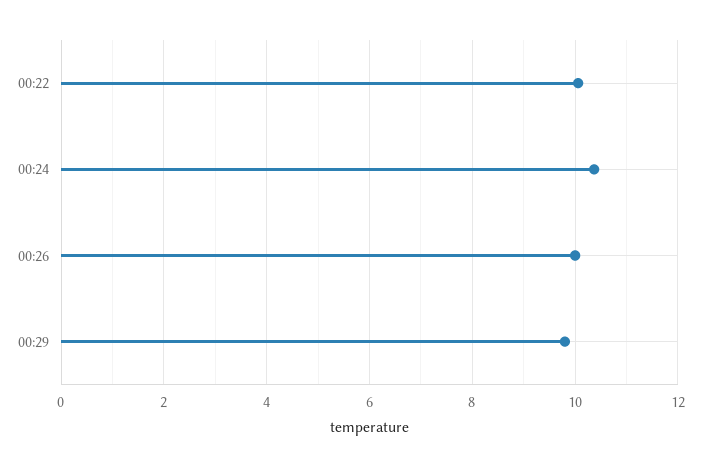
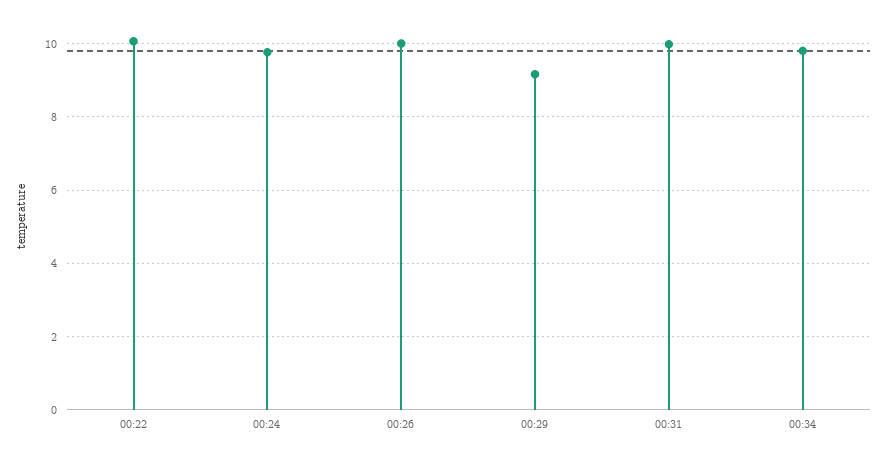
00:24: 10.4 -> 9.8
00:29: 9.8 -> 9.2
00:31: none -> 10
00:34: none -> 9.8

